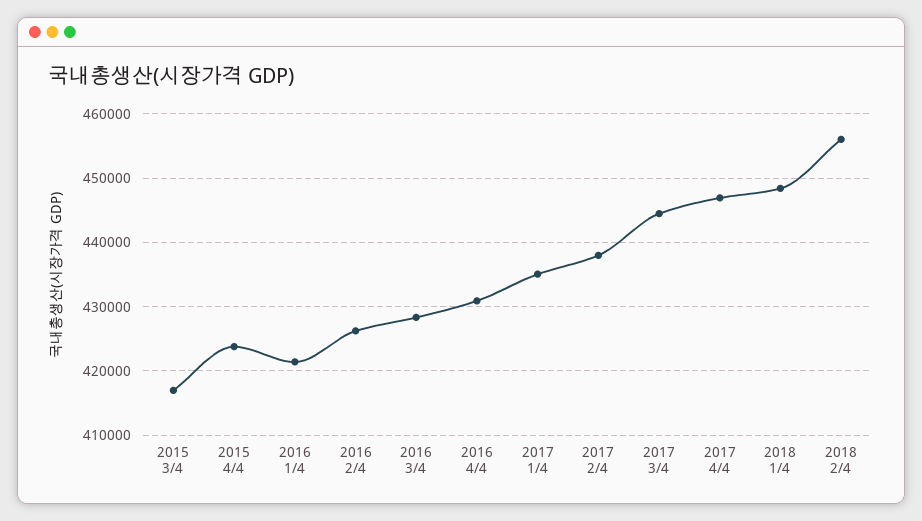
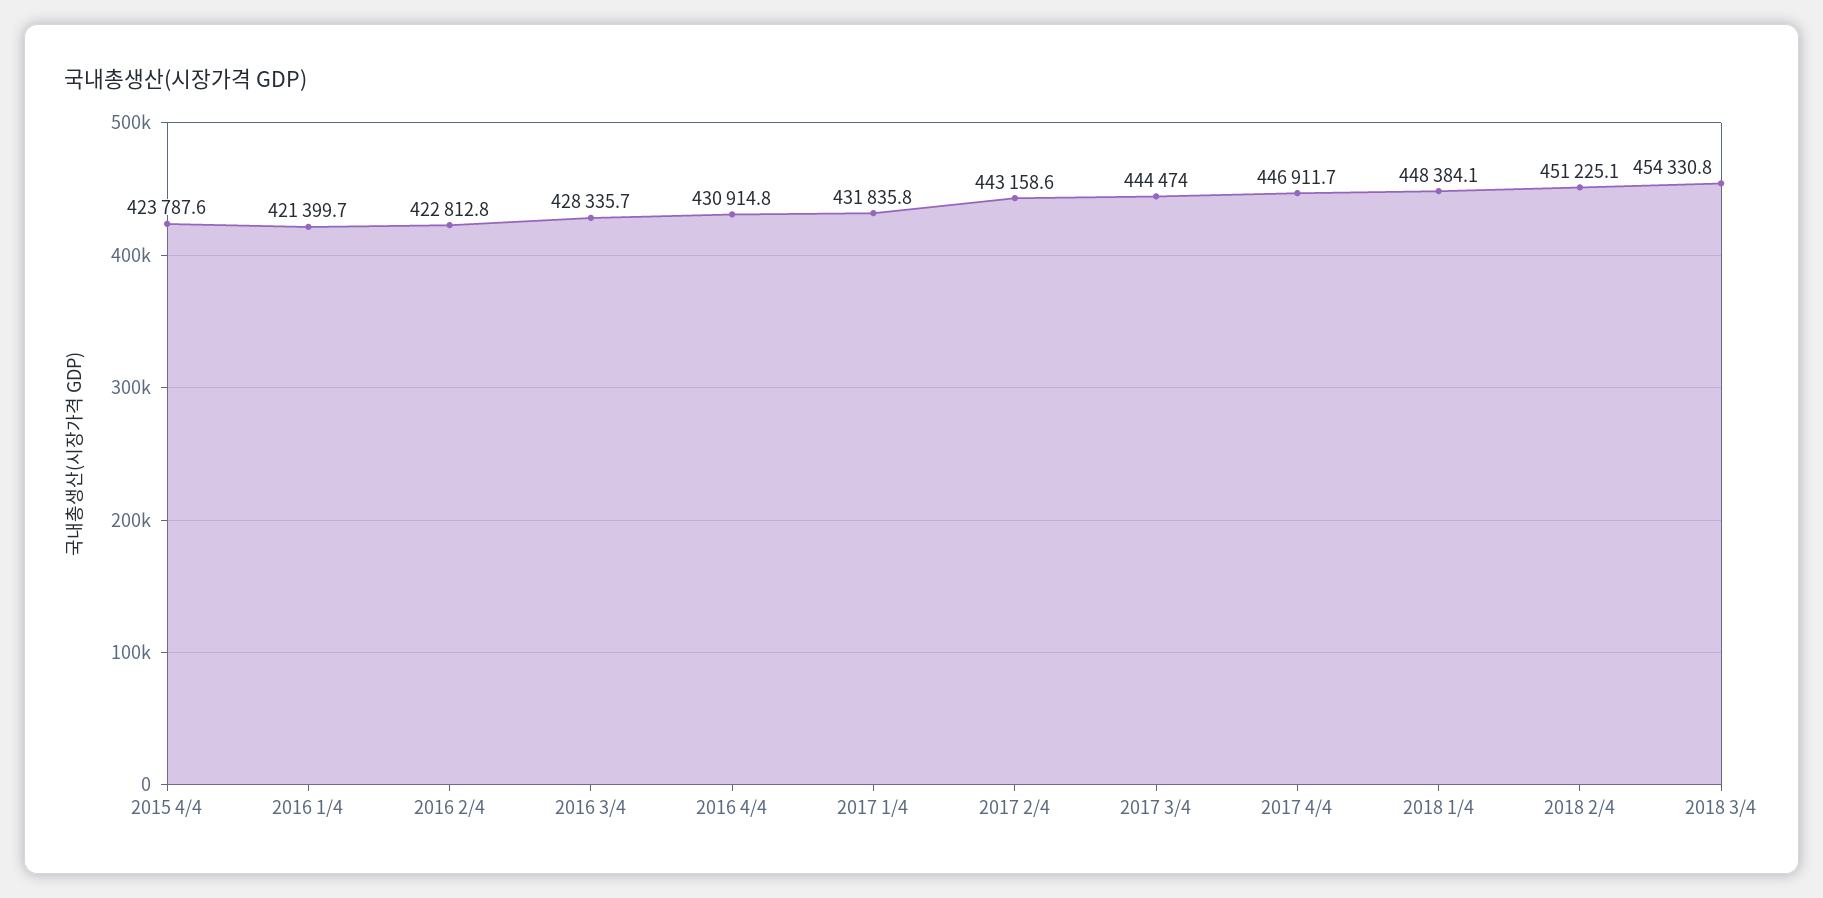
2015 3/4: 417000 -> none
2016 2/4: 426000 -> 422812.8
2017 1/4: 435000 -> 431835.8
2017 2/4: 438000 -> 443158.6
2018 2/4: 456000 -> 451225.1
2018 3/4: none -> 454330.8

